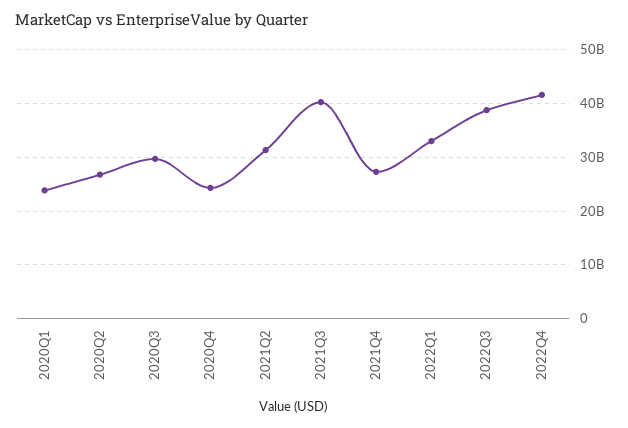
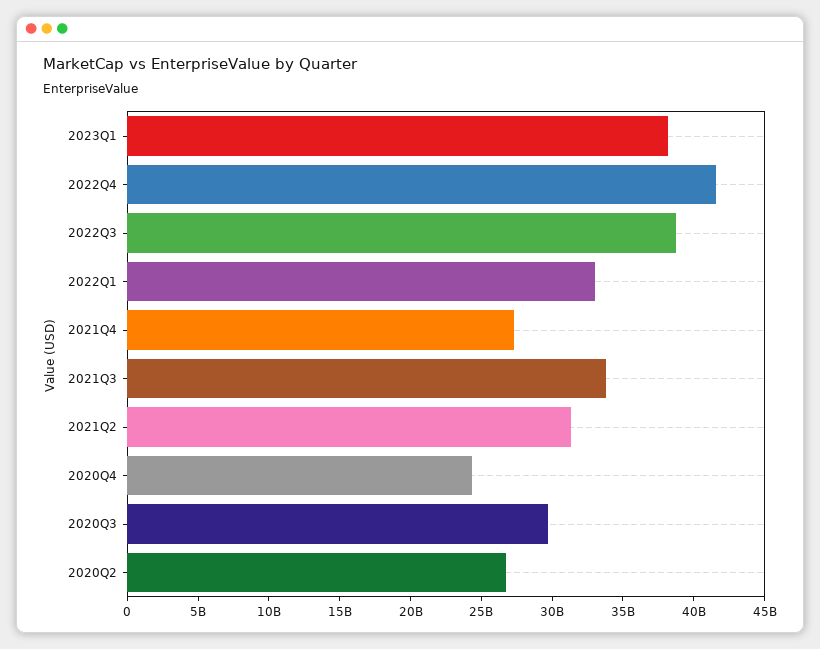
2020Q1: 24000000000 -> none
2021Q3: 40000000000 -> 34000000000
2023Q1: none -> 38000000000

